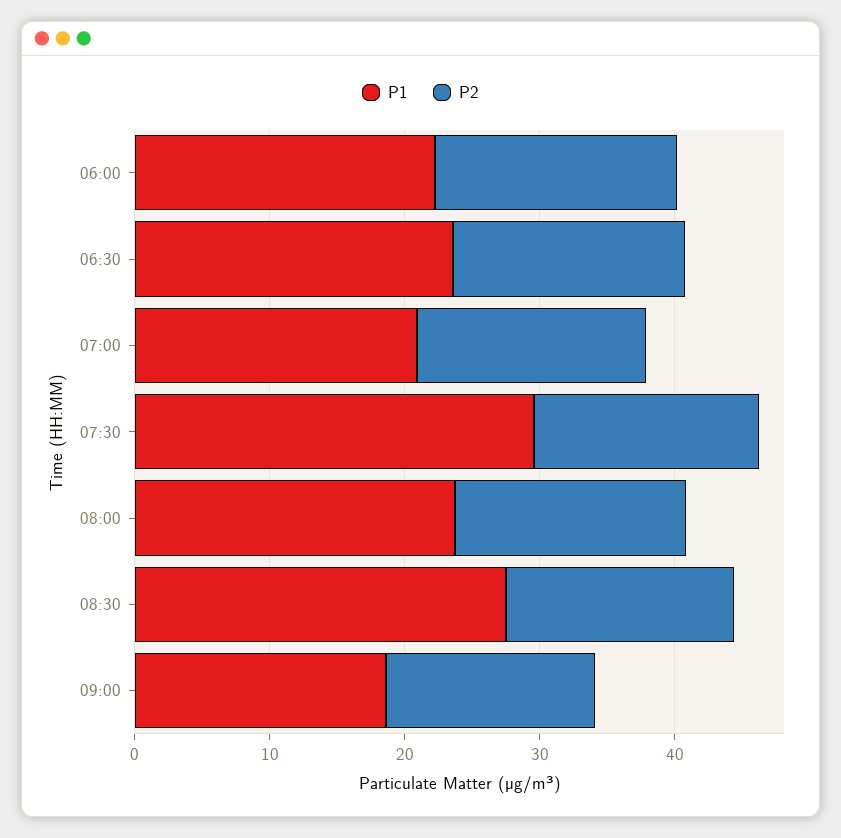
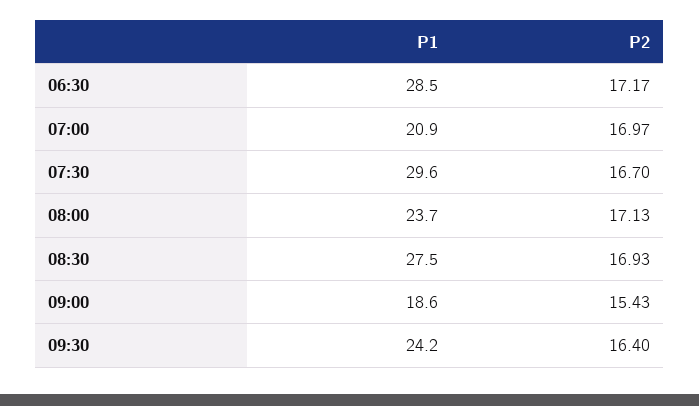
P1, 06:00: 22 -> none
P2, 06:00: 18 -> none
P1, 06:30: 24 -> 28.5
P1, 09:30: none -> 24.2
P2, 09:30: none -> 16.4

